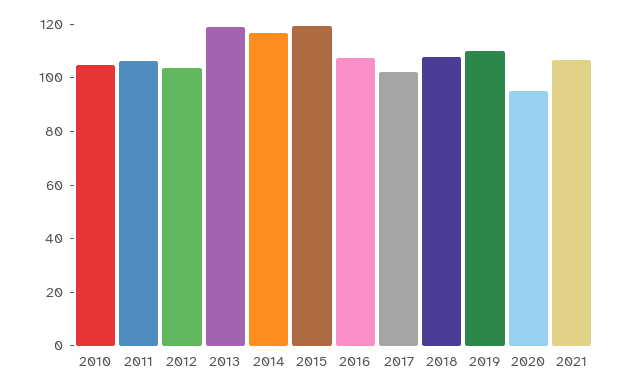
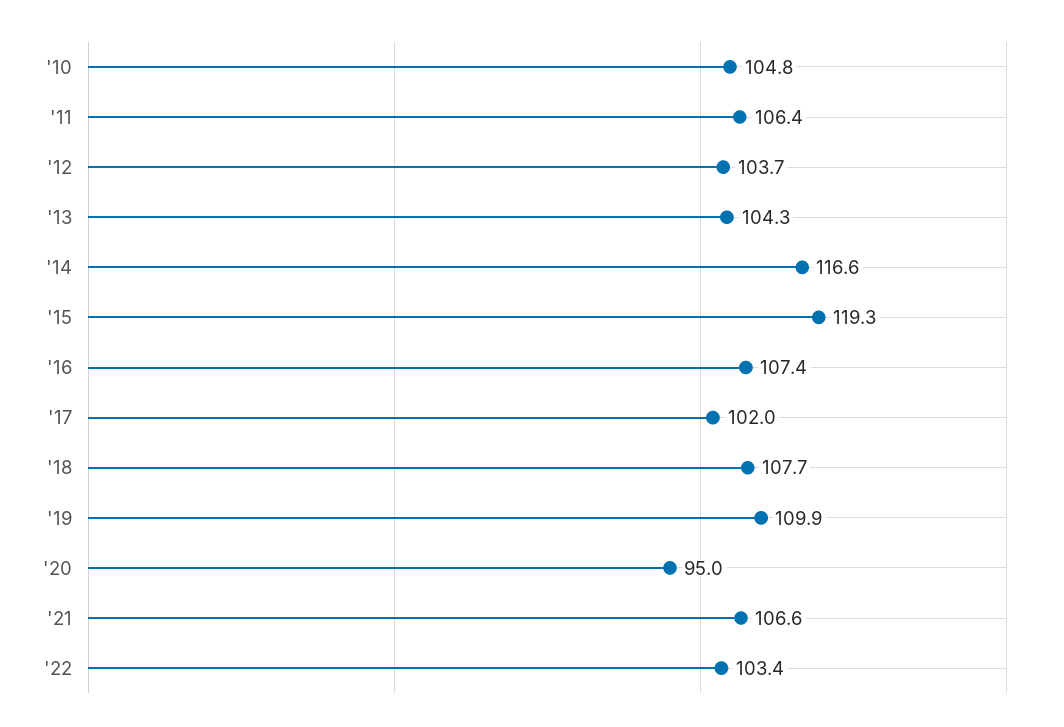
2013: 120 -> 104.3
'22: none -> 103.4

